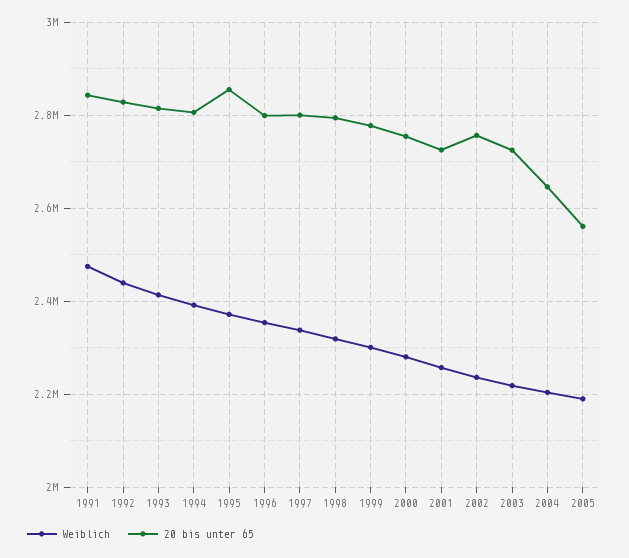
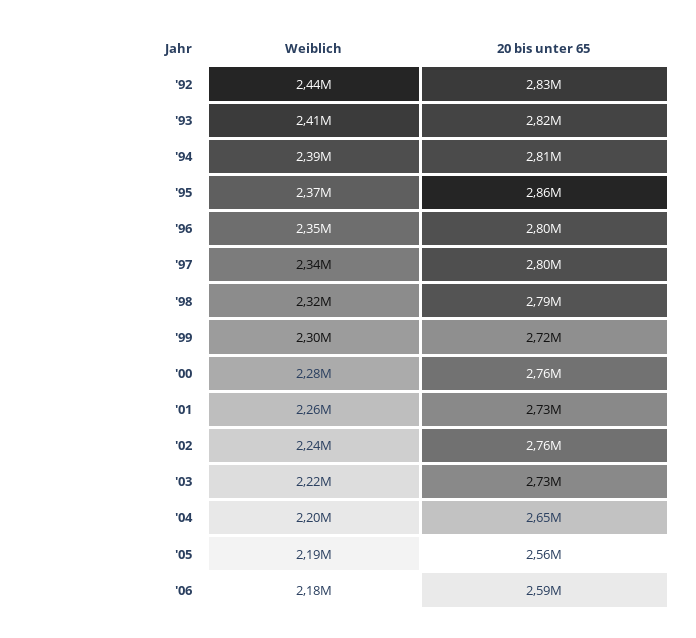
Weiblich, 1991: 2480000 -> none
20 bis unter 65, 1991: 2840000 -> none
20 bis unter 65, 1999: 2780000 -> 2720000
Weiblich, '06: none -> 2180000
20 bis unter 65, '06: none -> 2590000

